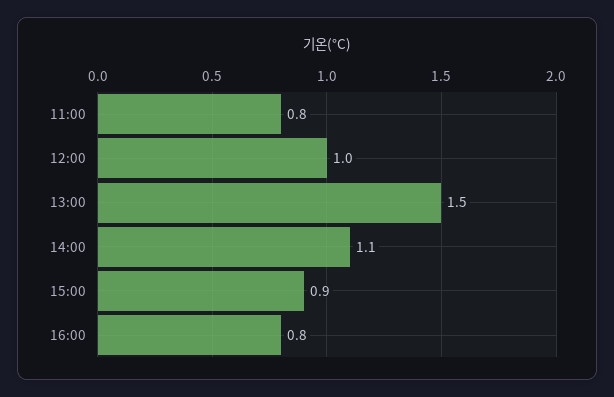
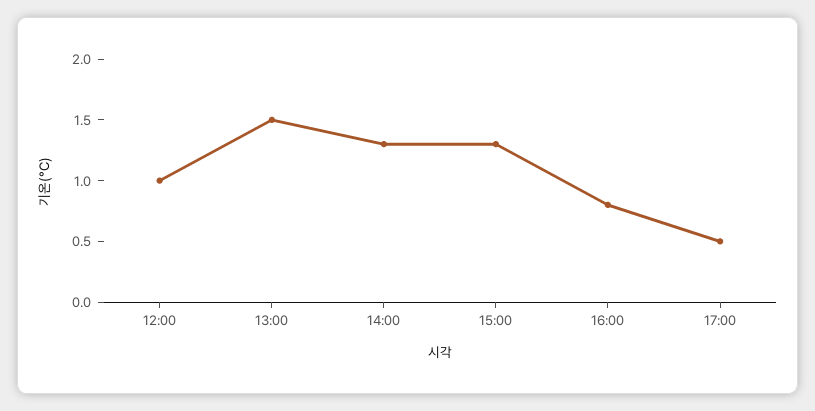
11:00: 0.8 -> none
14:00: 1.1 -> 1.3
15:00: 0.9 -> 1.3
17:00: none -> 0.5

